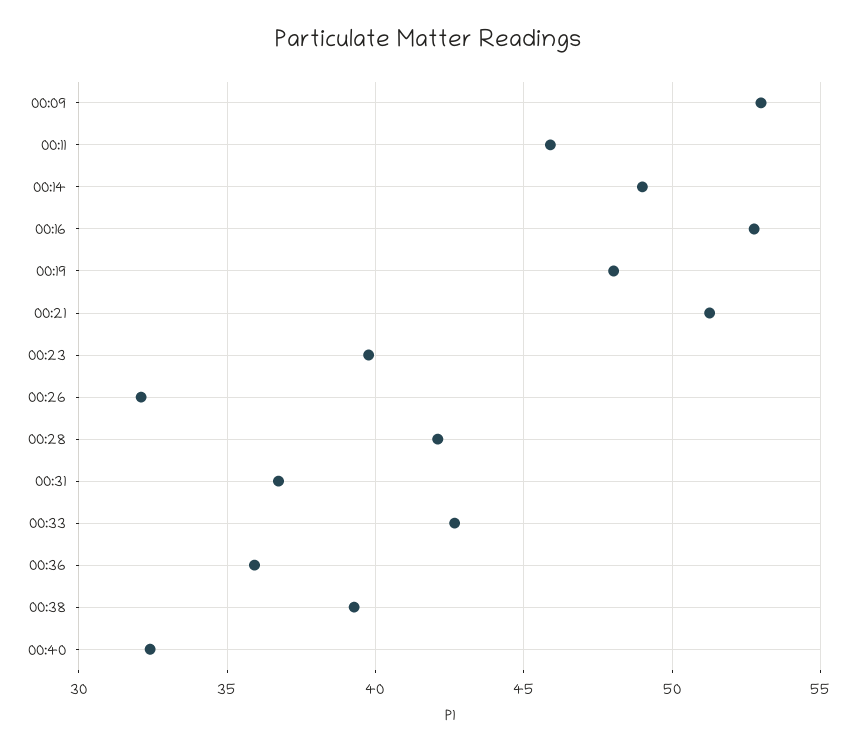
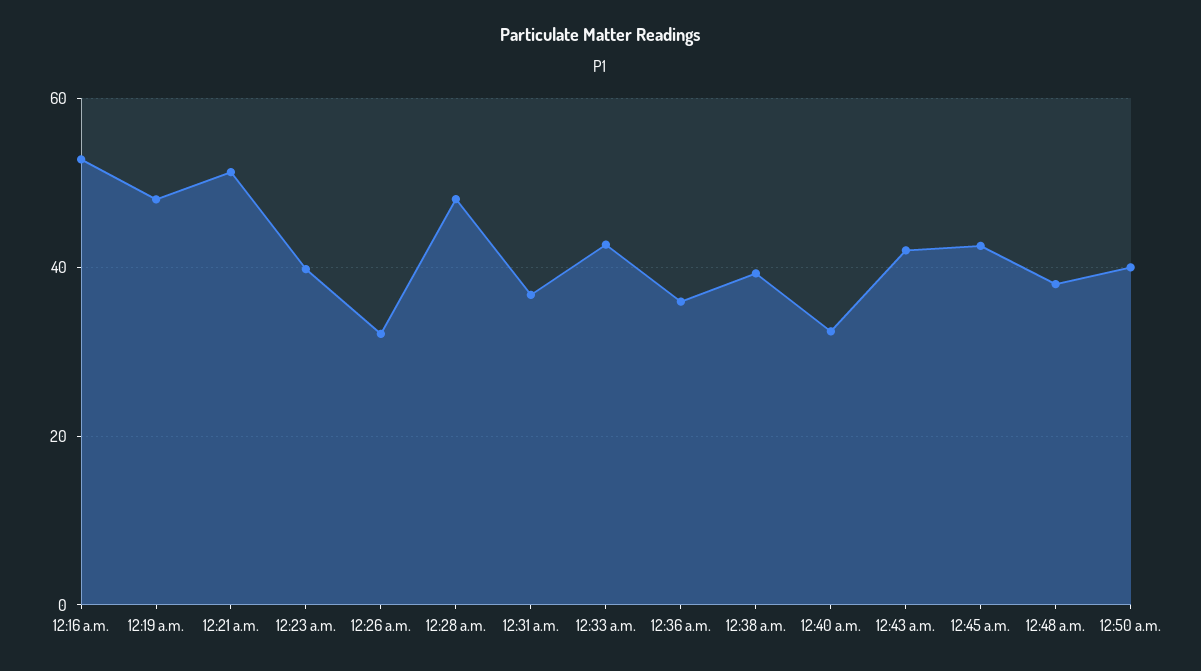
00:09: 53 -> none
00:11: 46 -> none
00:14: 49 -> none
00:28: 42 -> 48
12:43 a.m.: none -> 42
12:45 a.m.: none -> 42
12:48 a.m.: none -> 38
12:50 a.m.: none -> 40

